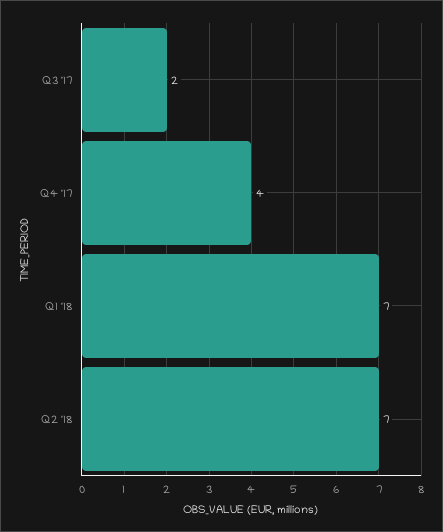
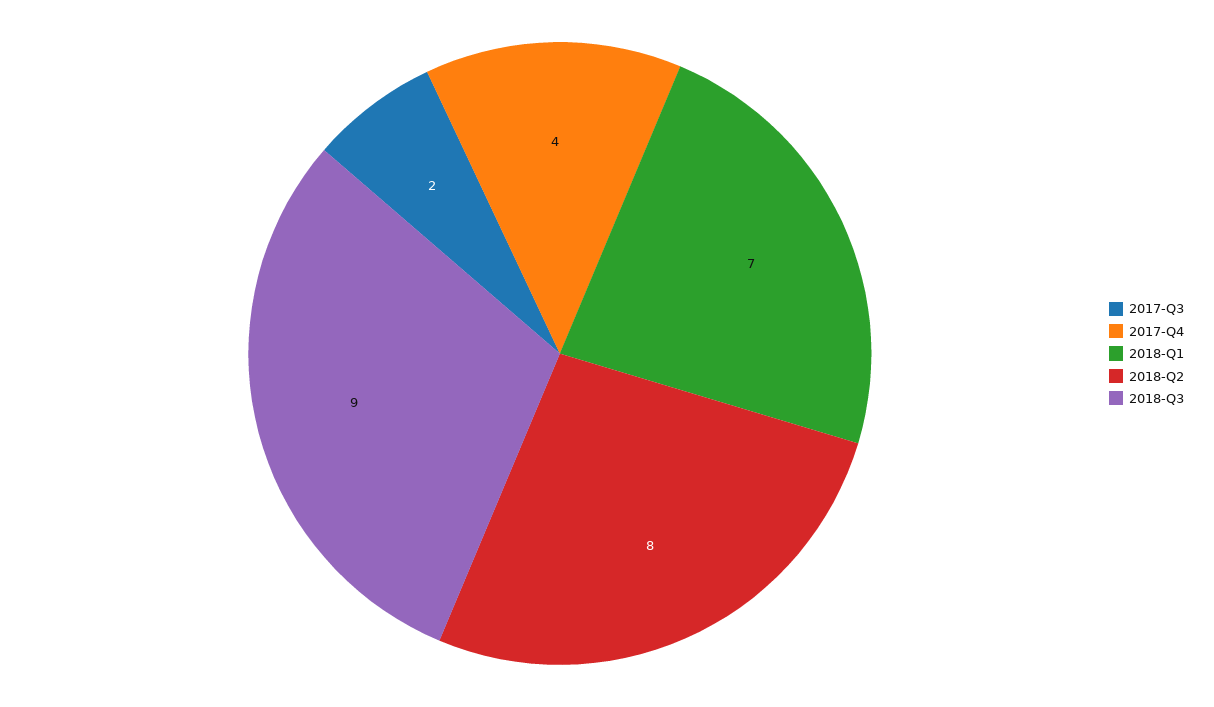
Q2 '18: 7 -> 8
2018-Q3: none -> 9

